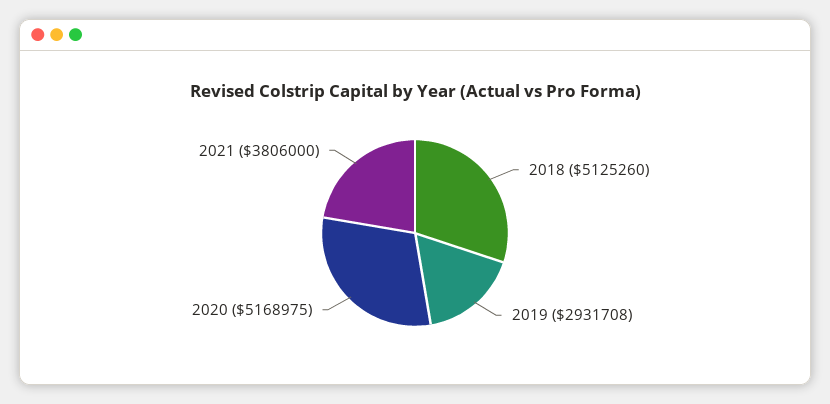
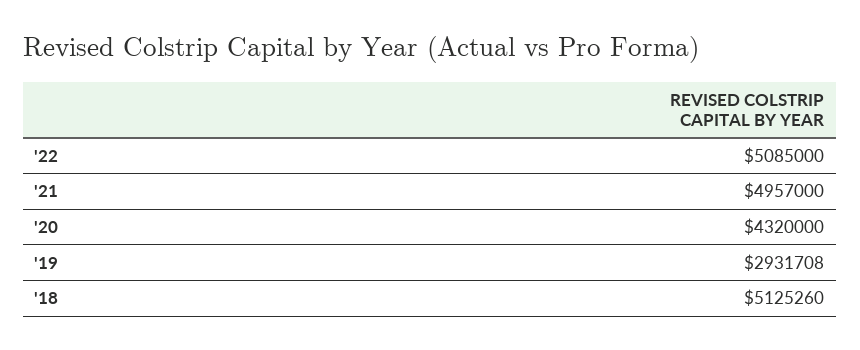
2020: 5168975 -> 4320000
2021: 3806000 -> 4957000
'22: none -> 5085000

